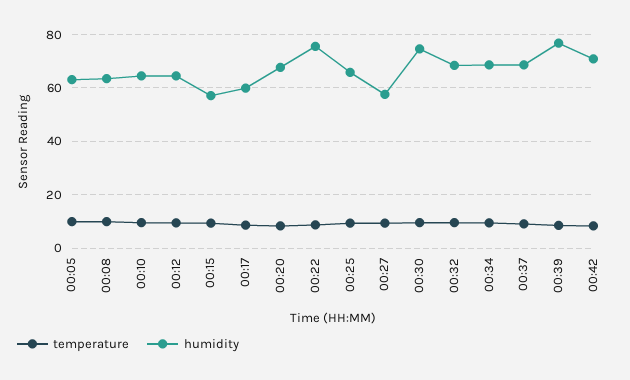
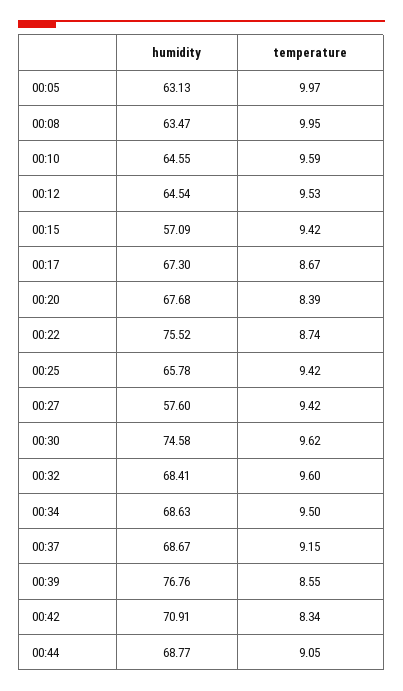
humidity, 00:17: 60 -> 67.3
humidity, 00:44: none -> 68.77
temperature, 00:44: none -> 9.05

